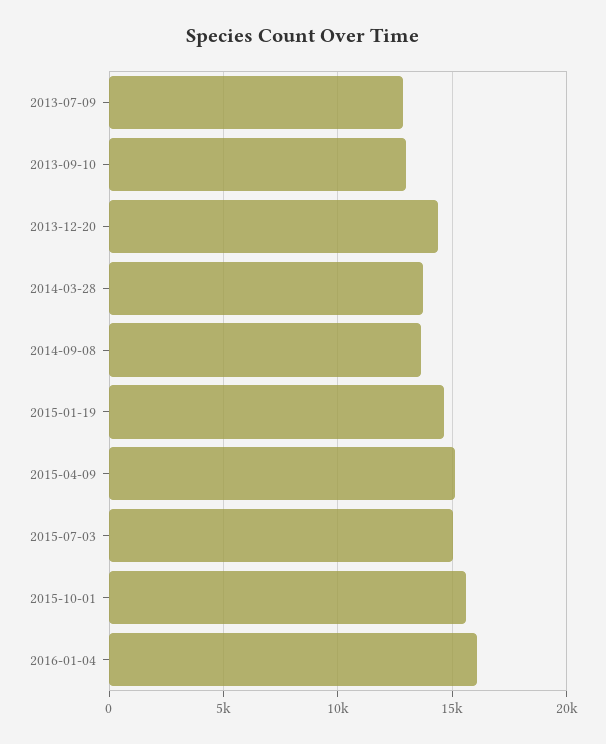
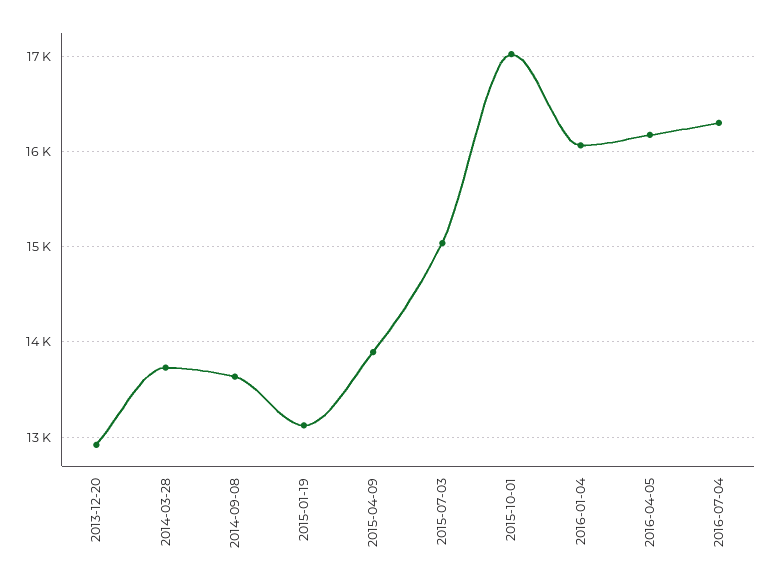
2013-07-09: 13000 -> none
2013-09-10: 13000 -> none
2013-12-20: 14500 -> 12900
2015-01-19: 14500 -> 13100
2015-04-09: 15000 -> 13900
2015-10-01: 15500 -> 17000
2016-04-05: none -> 16200
2016-07-04: none -> 16300

